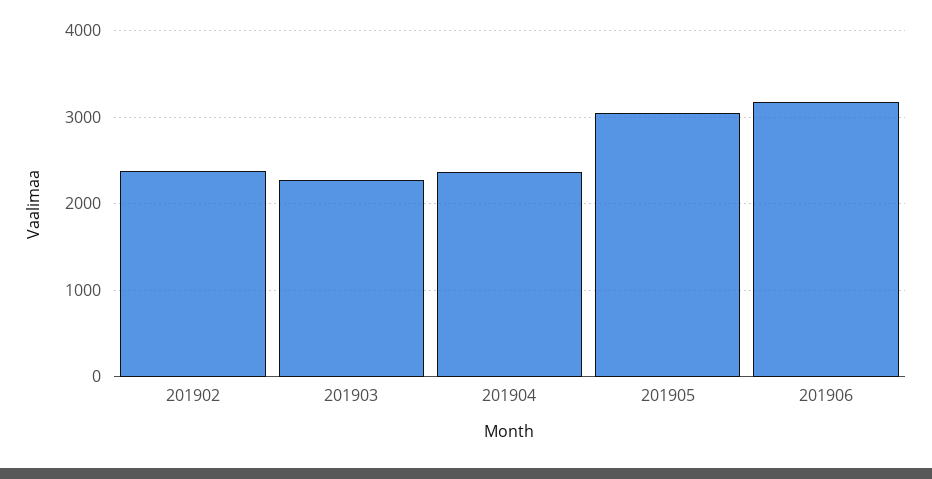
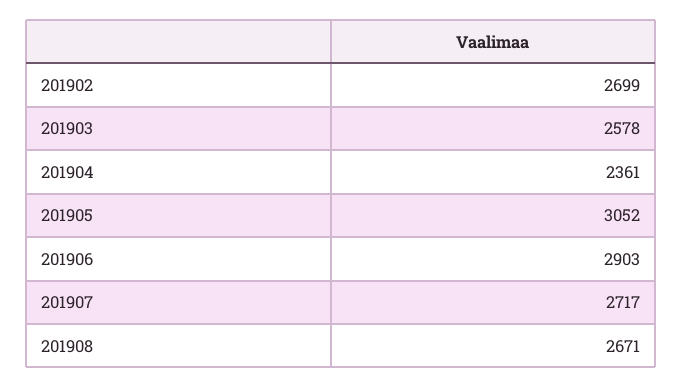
201902: 2400 -> 2699
201903: 2300 -> 2578
201906: 3200 -> 2903
201907: none -> 2717
201908: none -> 2671

